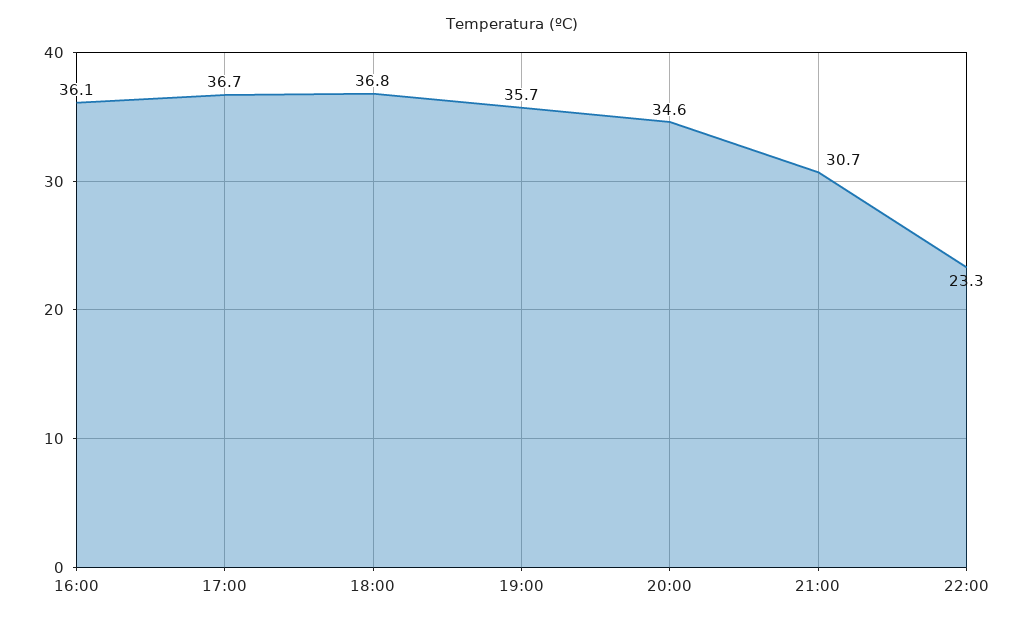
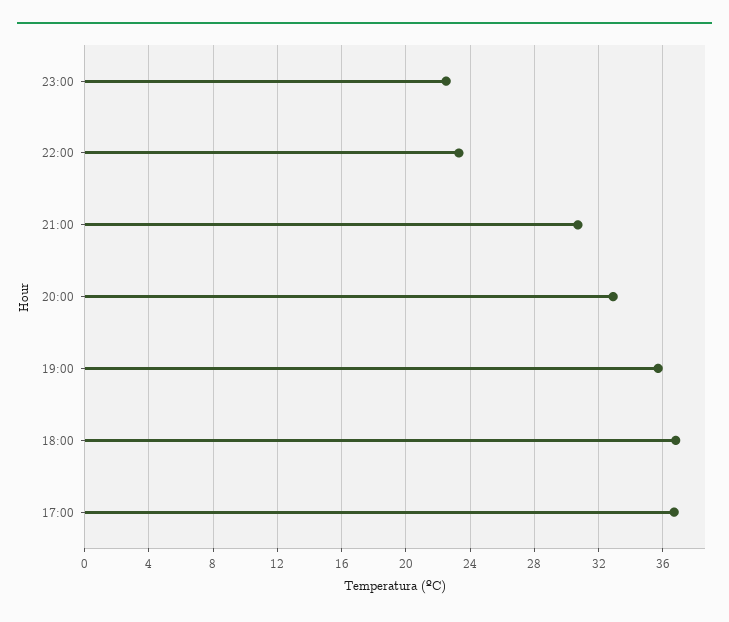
16:00: 36.1 -> none
20:00: 34.6 -> 33
23:00: none -> 22.5

